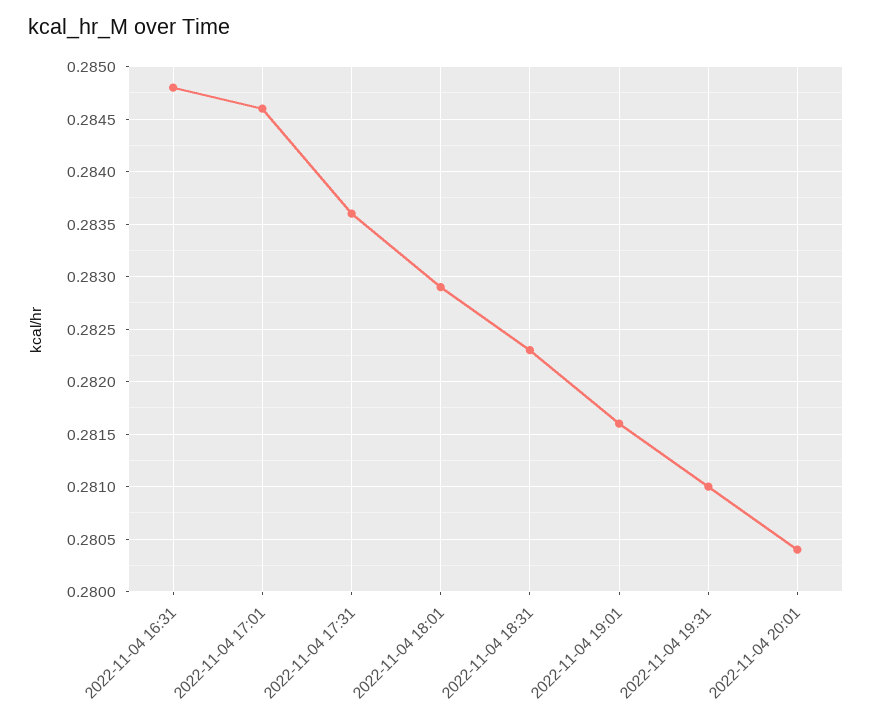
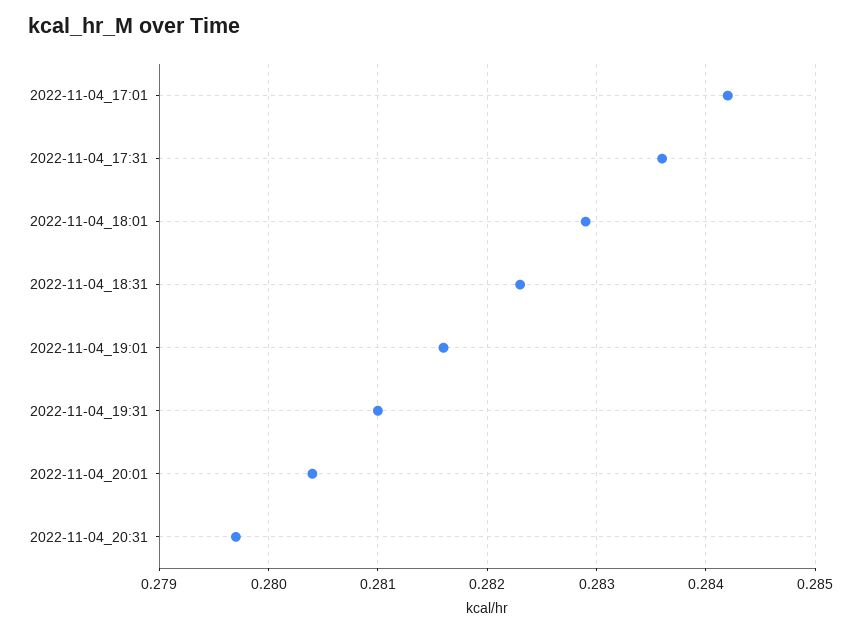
2022-11-04 16:31: 0.2848 -> none
2022-11-04 17:01: 0.2846 -> 0.2842
2022-11-04_20:31: none -> 0.2797

